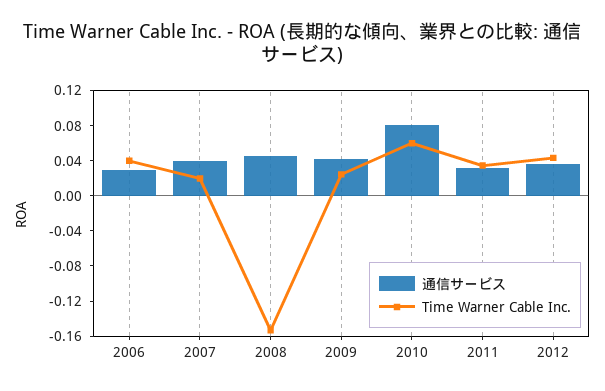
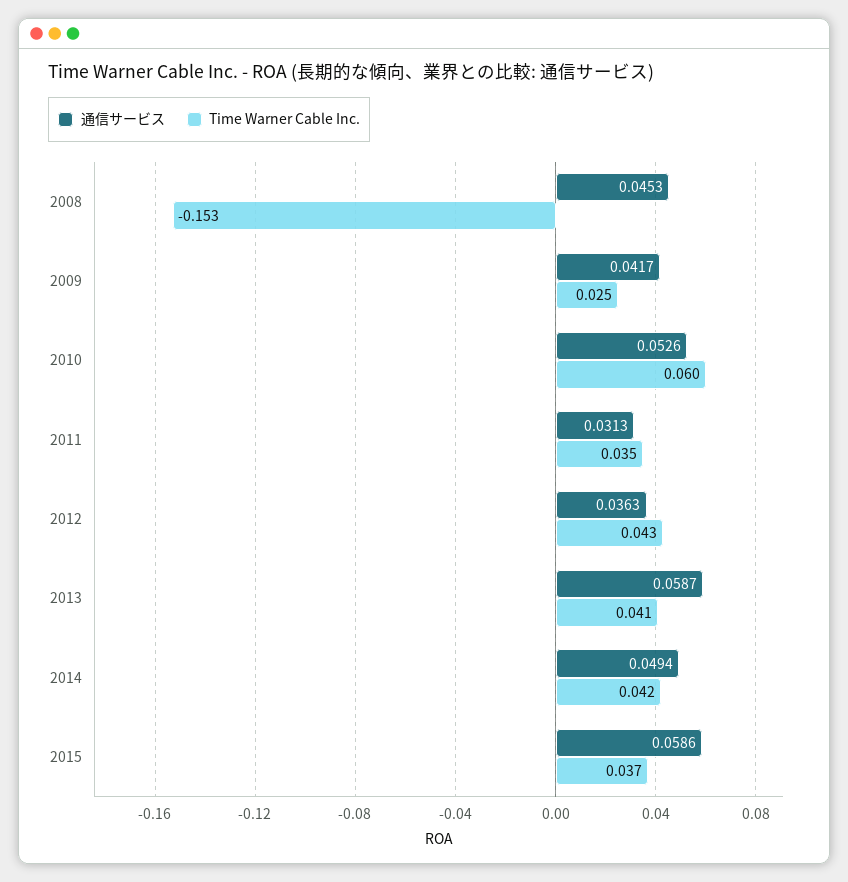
通信サービス, 2006: 0.03 -> none
Time Warner Cable Inc., 2006: 0.04 -> none
通信サービス, 2007: 0.04 -> none
Time Warner Cable Inc., 2007: 0.02 -> none
通信サービス, 2010: 0.08 -> 0.0526
通信サービス, 2013: none -> 0.0587
Time Warner Cable Inc., 2013: none -> 0.041
通信サービス, 2014: none -> 0.0494
Time Warner Cable Inc., 2014: none -> 0.042
通信サービス, 2015: none -> 0.0586
Time Warner Cable Inc., 2015: none -> 0.037

